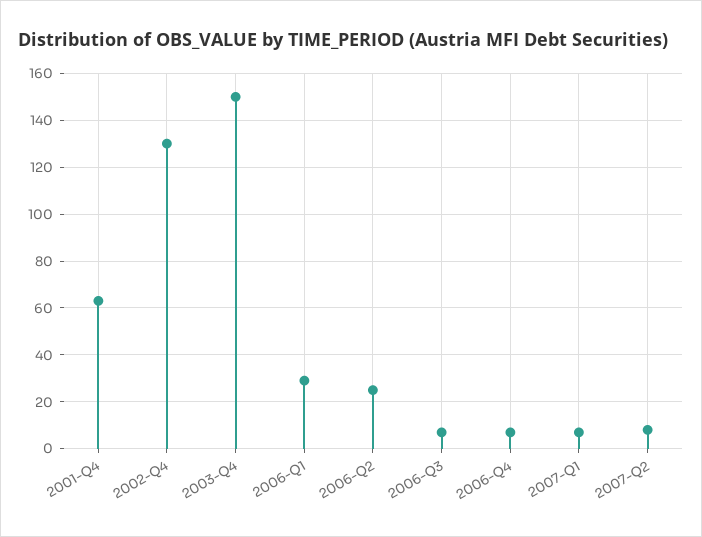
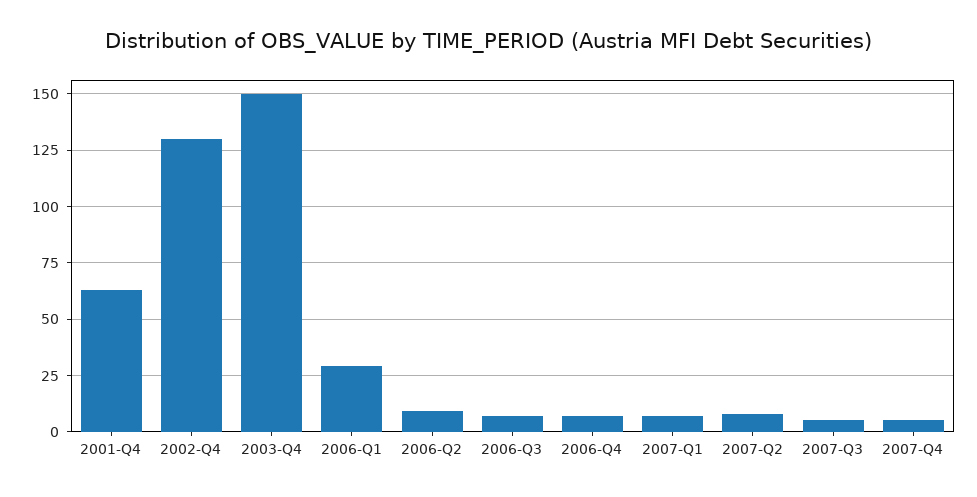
2006-Q2: 25 -> 10
2007-Q3: none -> 5
2007-Q4: none -> 5

